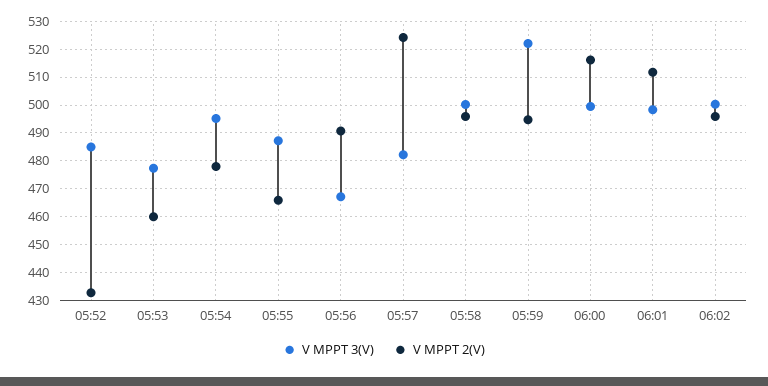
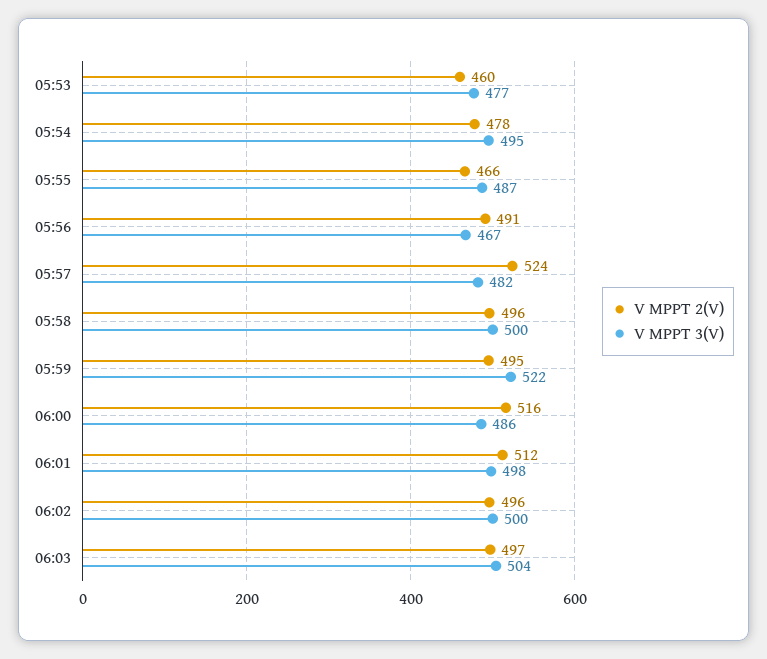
V MPPT 3(V), 05:52: 485 -> none
V MPPT 2(V), 05:52: 432.5 -> none
V MPPT 3(V), 06:00: 500 -> 486
V MPPT 2(V), 06:03: none -> 497
V MPPT 3(V), 06:03: none -> 504

